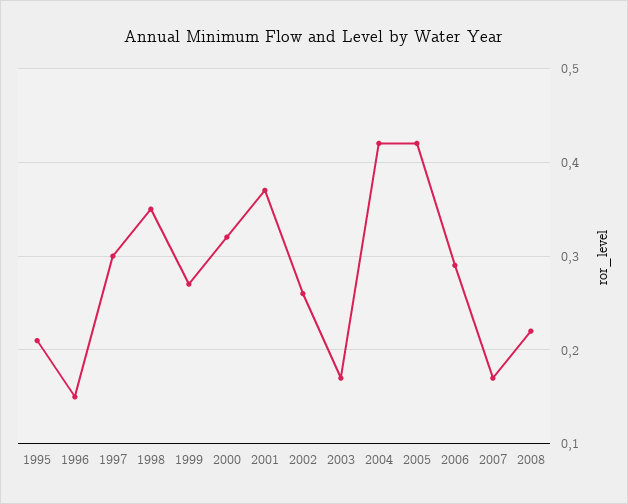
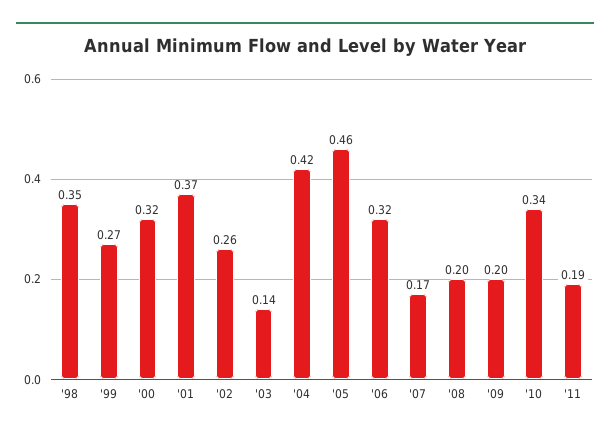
1995: 0.21 -> none
1996: 0.15 -> none
1997: 0.3 -> none
2003: 0.17 -> 0.14
2005: 0.42 -> 0.46
2006: 0.29 -> 0.32
2008: 0.22 -> 0.2
'09: none -> 0.2
'10: none -> 0.34
'11: none -> 0.19

